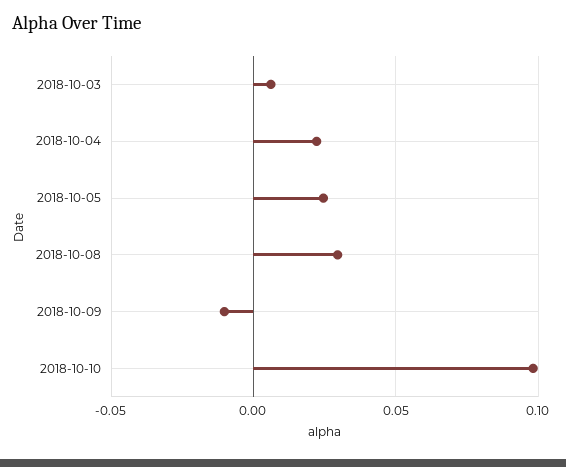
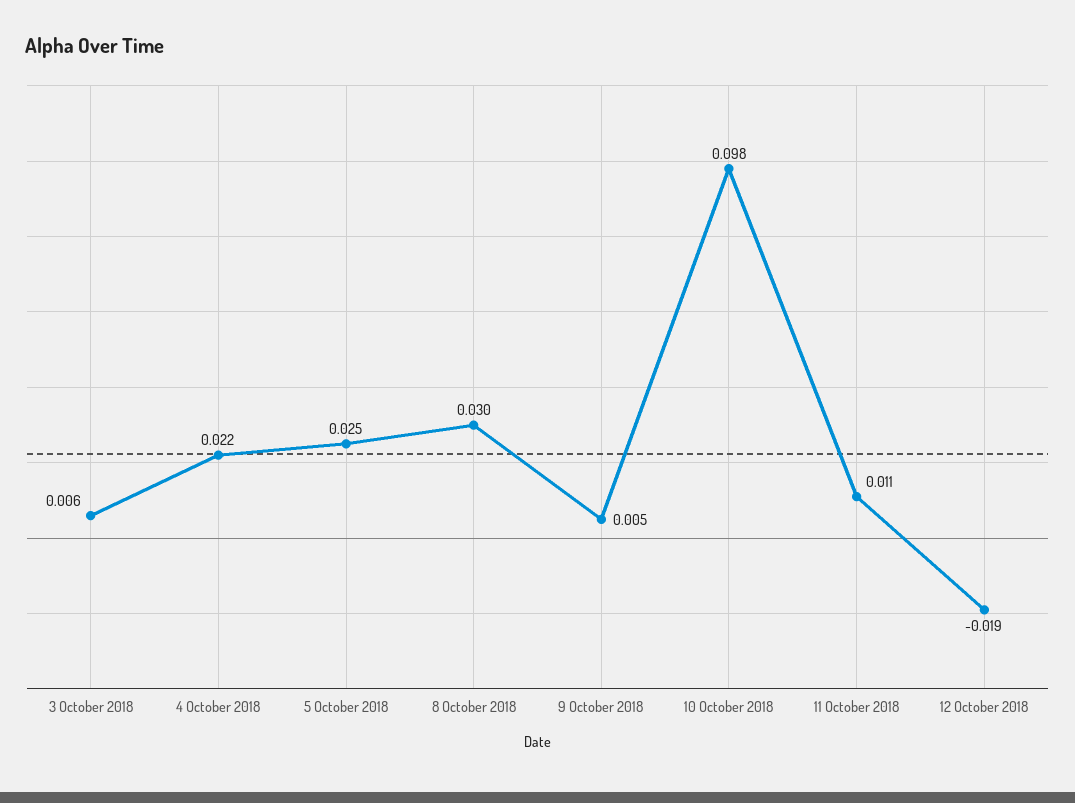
2018-10-09: -0.01 -> 0.005
11 October 2018: none -> 0.011
12 October 2018: none -> -0.019

